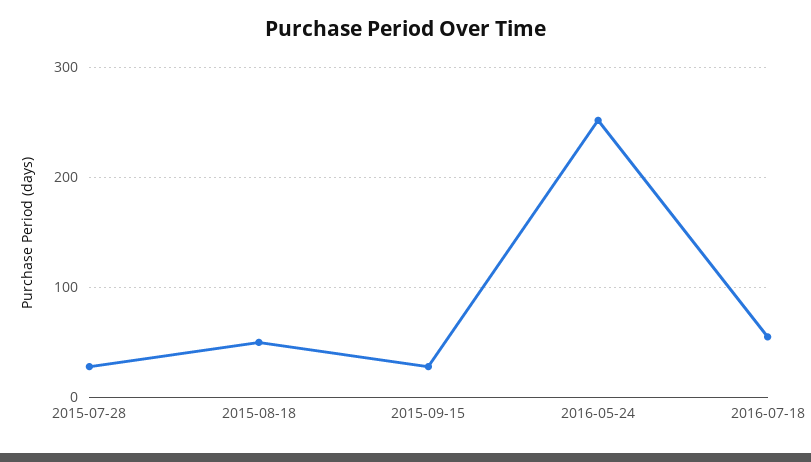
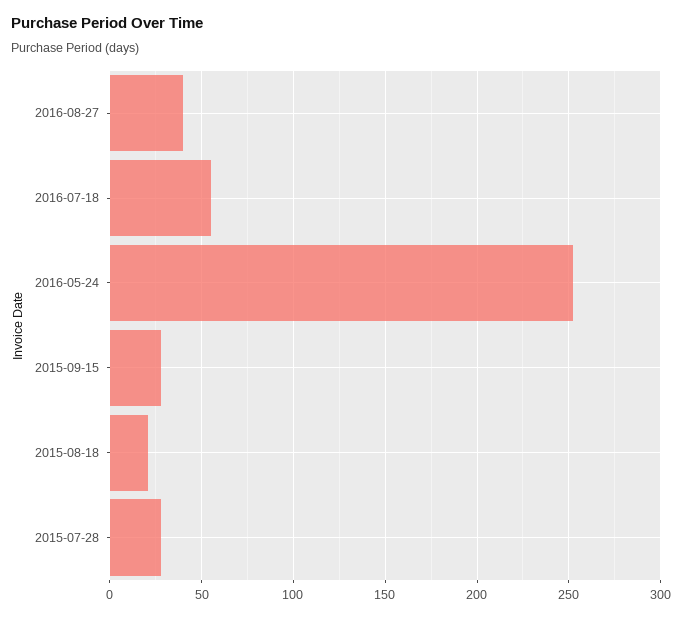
2015-08-18: 50 -> 20
2016-08-27: none -> 40

